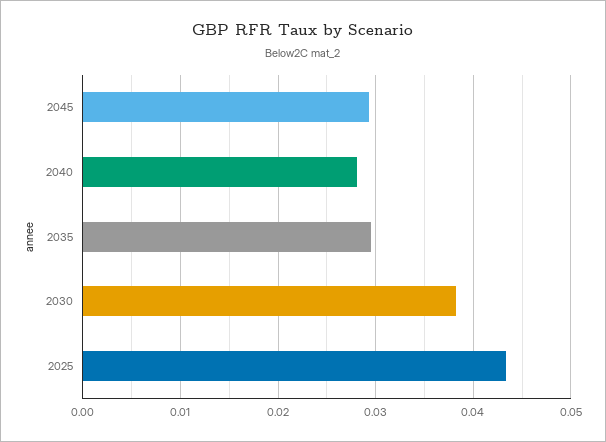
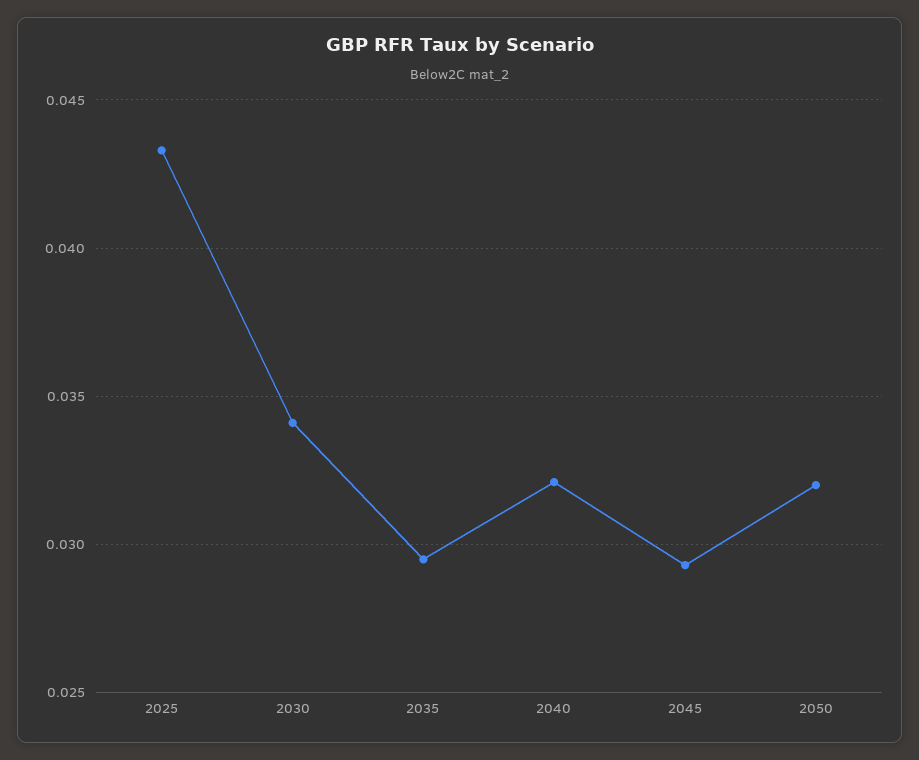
2040: 0.028 -> 0.032
2030: 0.038 -> 0.034
2050: none -> 0.032

